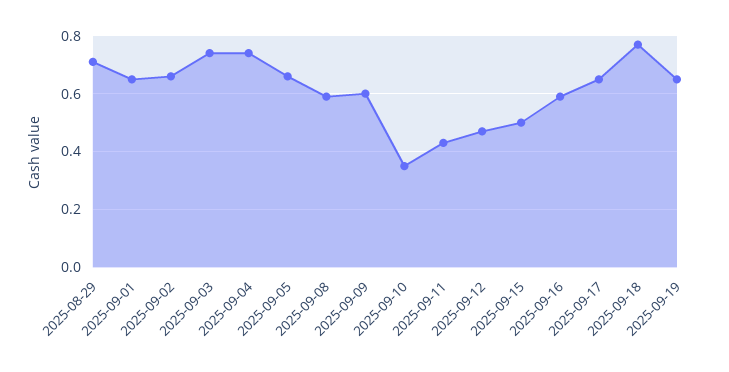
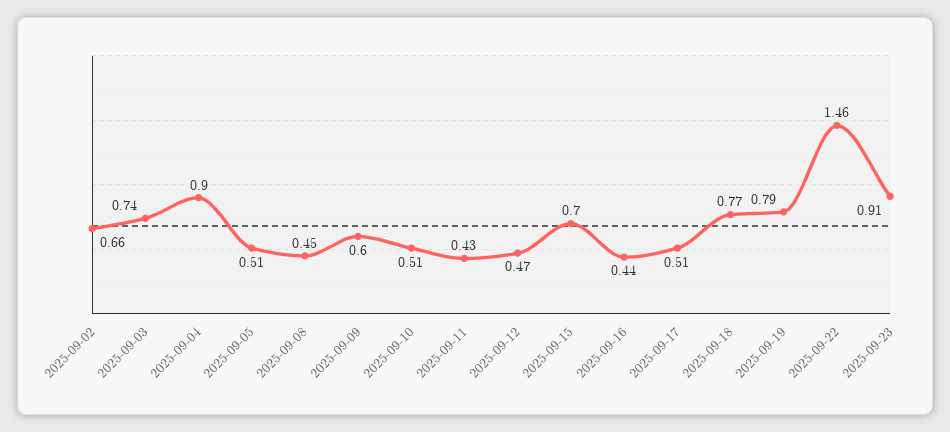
2025-08-29: 0.7 -> none
2025-09-01: 0.65 -> none
2025-09-04: 0.75 -> 0.9
2025-09-05: 0.65 -> 0.51
2025-09-08: 0.6 -> 0.45
2025-09-10: 0.35 -> 0.51
2025-09-15: 0.5 -> 0.7
2025-09-16: 0.6 -> 0.44
2025-09-17: 0.65 -> 0.51
2025-09-19: 0.65 -> 0.79
2025-09-22: none -> 1.46
2025-09-23: none -> 0.91

